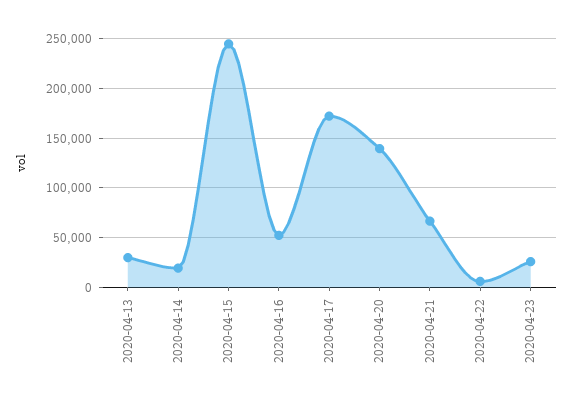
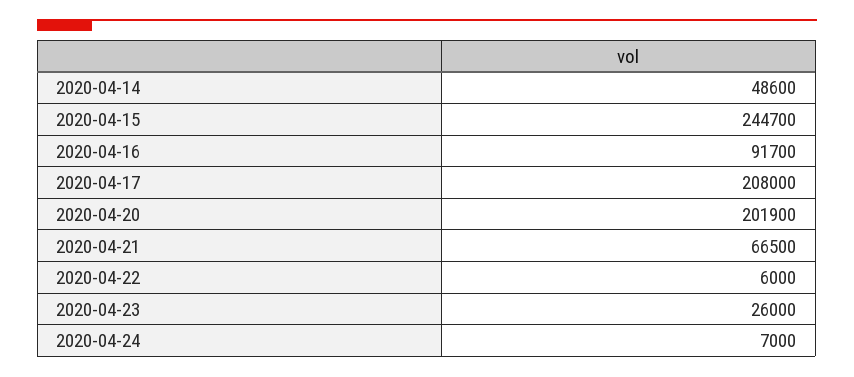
2020-04-13: 30000 -> none
2020-04-14: 20000 -> 48600
2020-04-16: 50000 -> 91700
2020-04-17: 170000 -> 208000
2020-04-20: 140000 -> 201900
2020-04-24: none -> 7000

